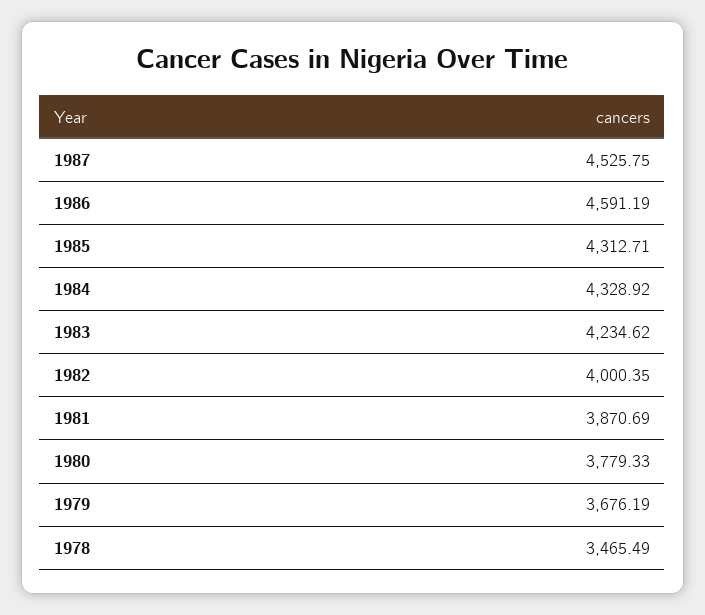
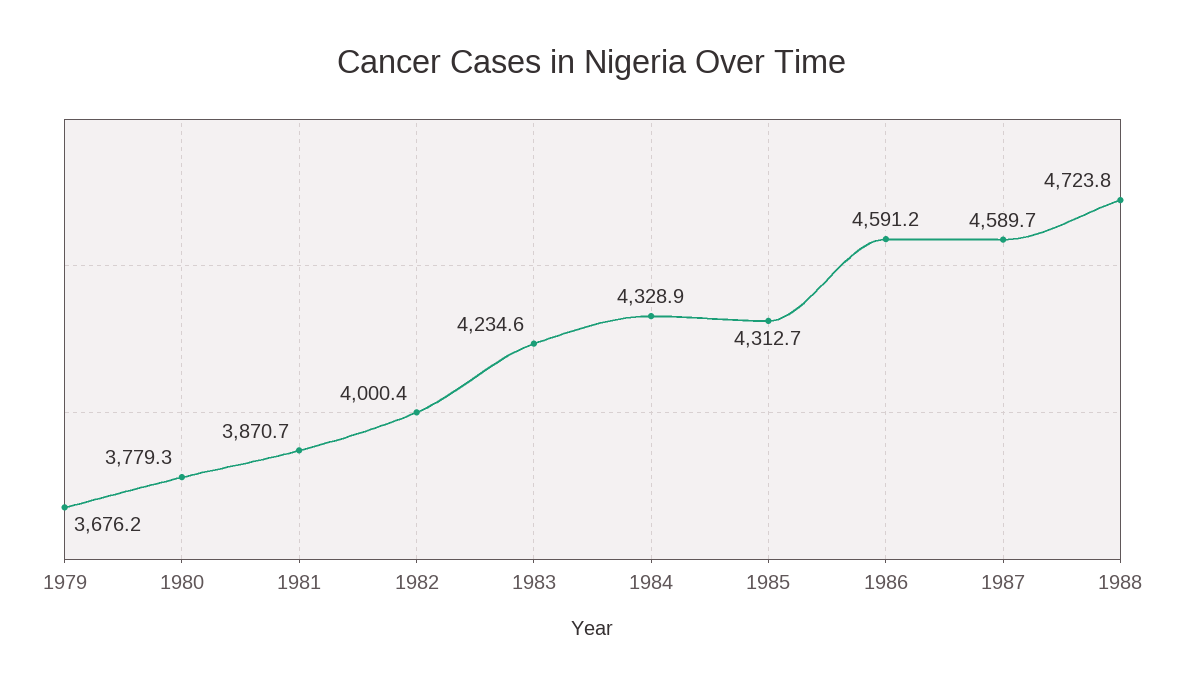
1987: 4525.75 -> 4589.7
1978: 3465.49 -> none
1988: none -> 4723.8

